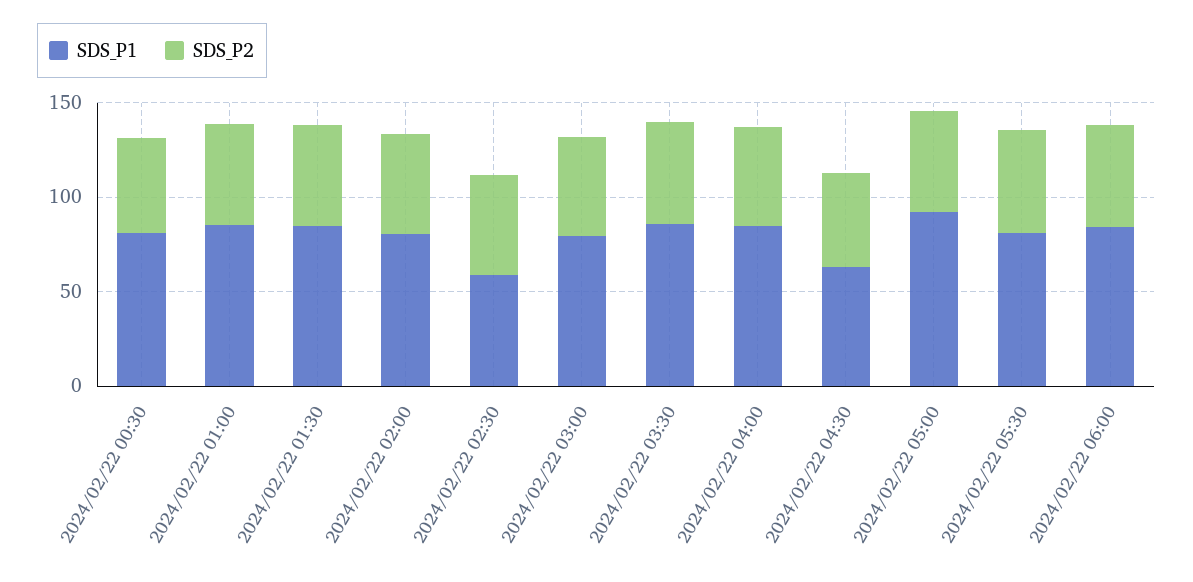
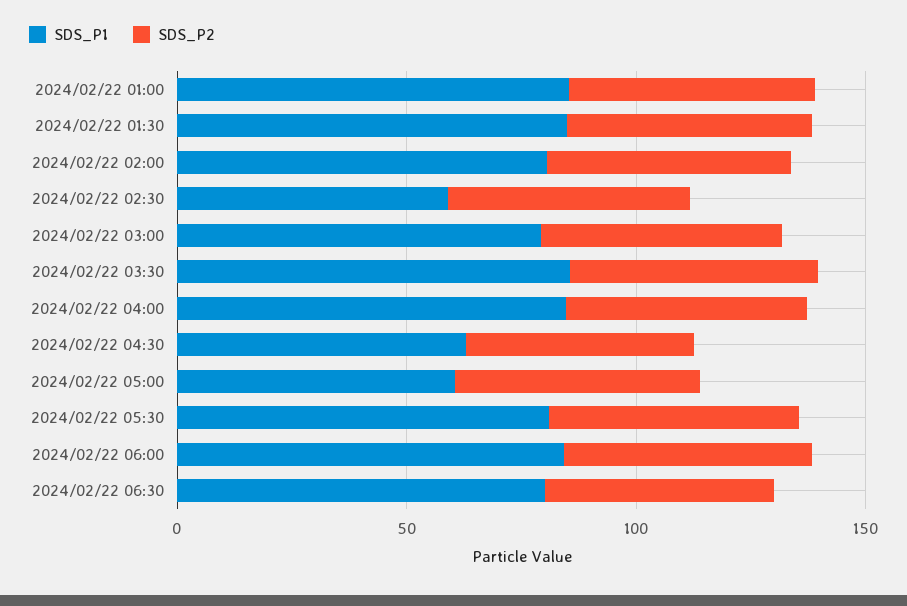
SDS_P1, 2024/02/22 00:30: 80 -> none
SDS_P2, 2024/02/22 00:30: 50 -> none
SDS_P1, 2024/02/22 05:00: 90 -> 60
SDS_P1, 2024/02/22 06:30: none -> 80
SDS_P2, 2024/02/22 06:30: none -> 50

